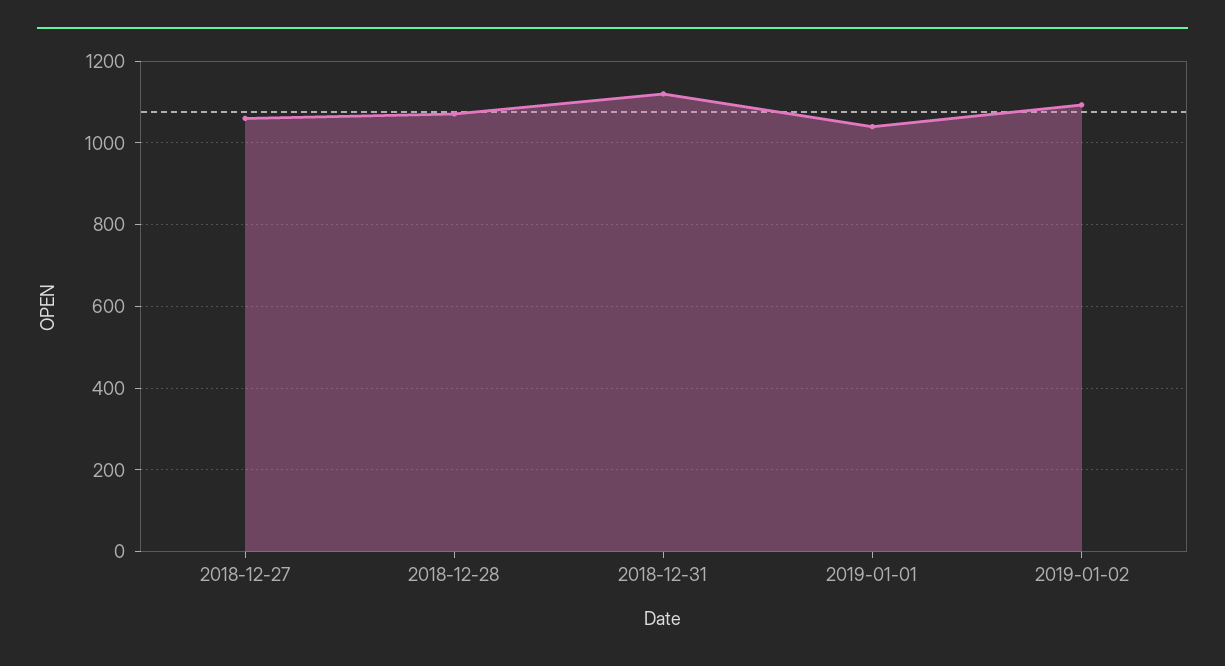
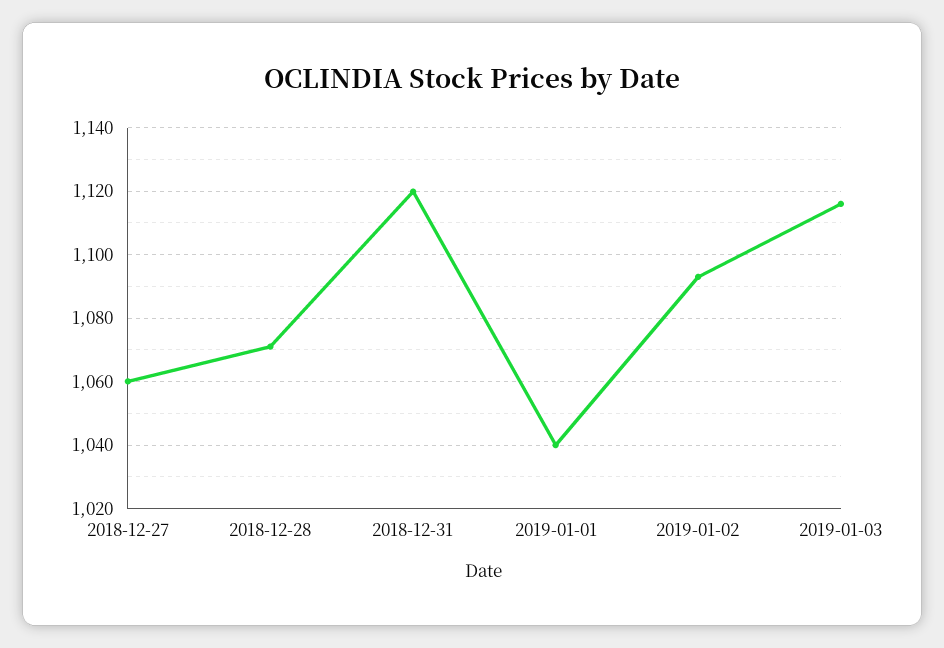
2019-01-03: none -> 1116

